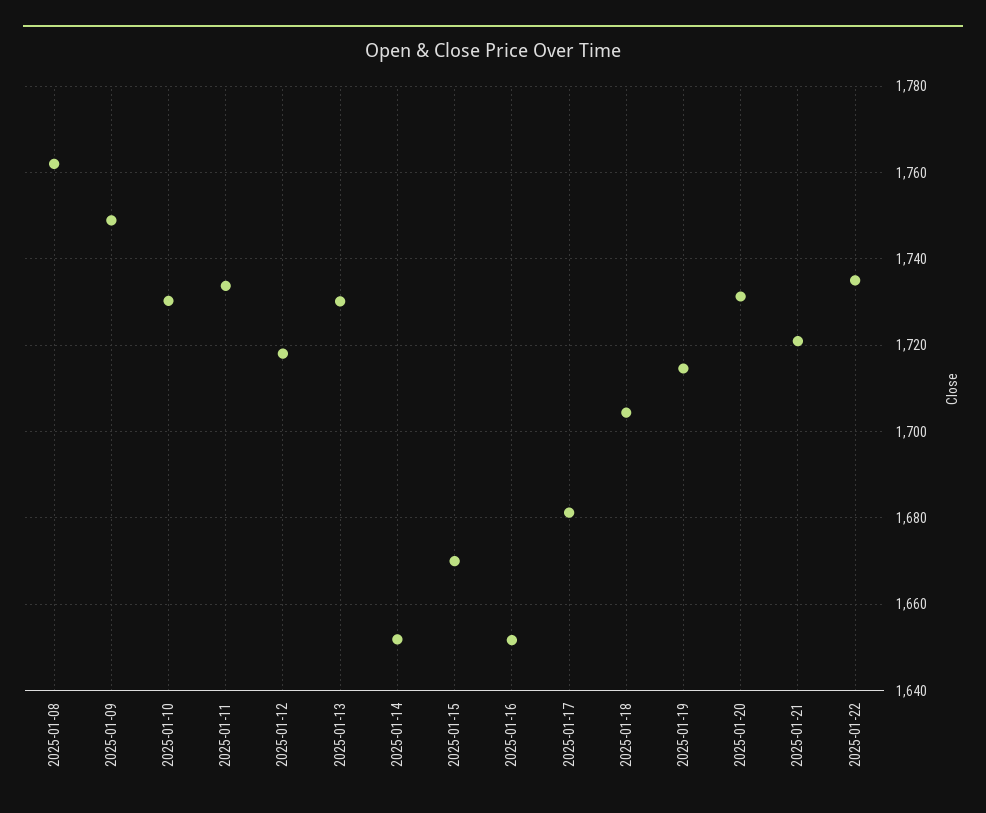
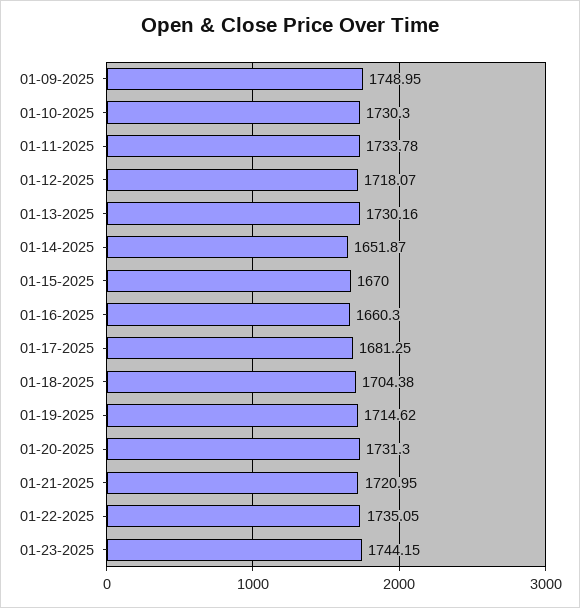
2025-01-08: 1762 -> none
2025-01-16: 1652 -> 1660.3
01-23-2025: none -> 1744.15

